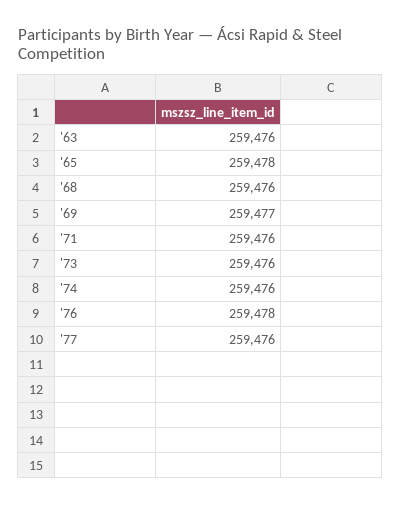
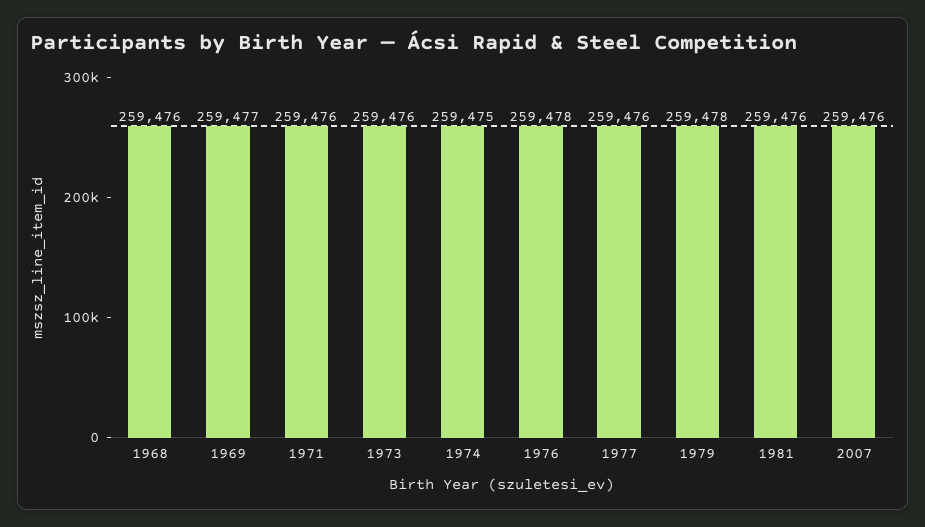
'63: 259476 -> none
'65: 259478 -> none
'74: 259476 -> 259475
1979: none -> 259478
1981: none -> 259476
2007: none -> 259476

